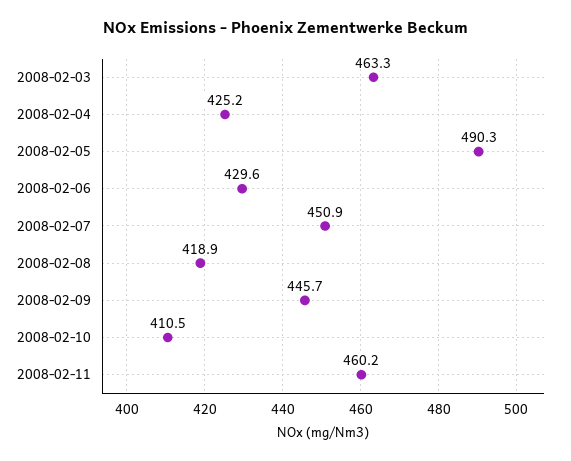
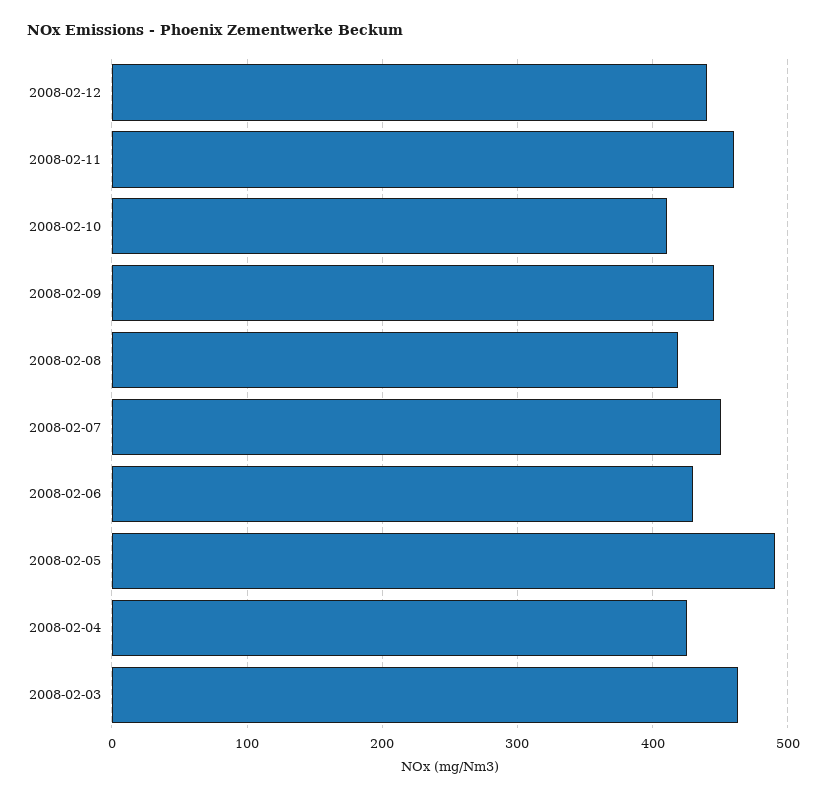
2008-02-12: none -> 440

